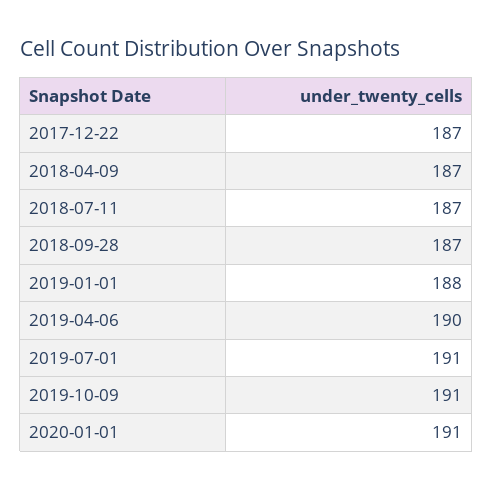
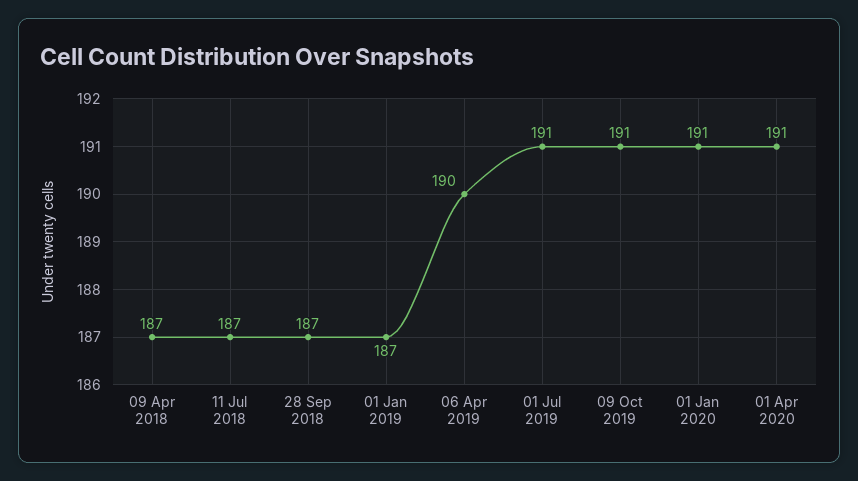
2017-12-22: 187 -> none
2019-01-01: 188 -> 187
01 Apr 2020: none -> 191

